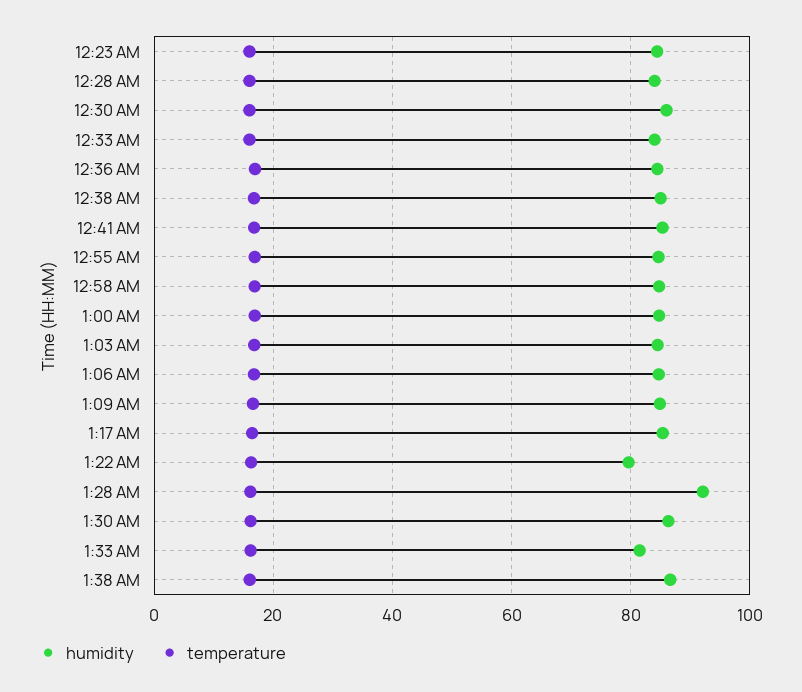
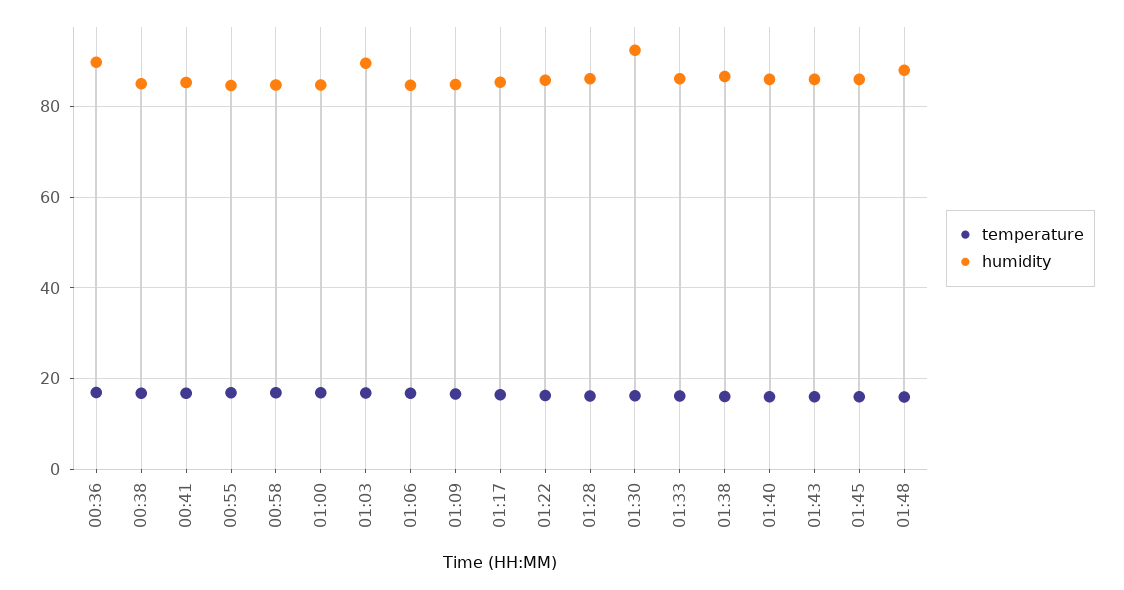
humidity, 12:23 AM: 84 -> none
temperature, 12:23 AM: 16 -> none
humidity, 12:28 AM: 84 -> none
temperature, 12:28 AM: 16 -> none
humidity, 12:30 AM: 86 -> none
temperature, 12:30 AM: 16 -> none
humidity, 12:33 AM: 84 -> none
temperature, 12:33 AM: 16 -> none
humidity, 12:36 AM: 84 -> 90
humidity, 1:03 AM: 84 -> 90
humidity, 1:22 AM: 80 -> 86
humidity, 1:28 AM: 92 -> 86
humidity, 1:30 AM: 86 -> 92
humidity, 1:33 AM: 82 -> 86
temperature, 01:40: none -> 16
humidity, 01:40: none -> 86
temperature, 01:43: none -> 16
humidity, 01:43: none -> 86
temperature, 01:45: none -> 16
humidity, 01:45: none -> 86
temperature, 01:48: none -> 16
humidity, 01:48: none -> 88

